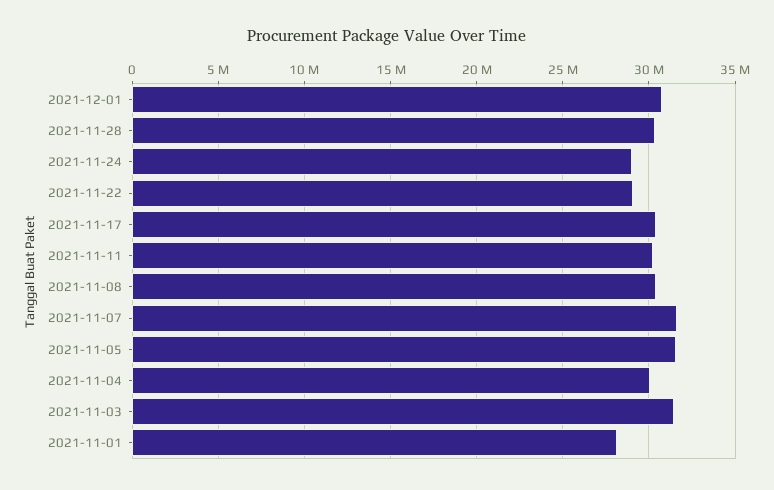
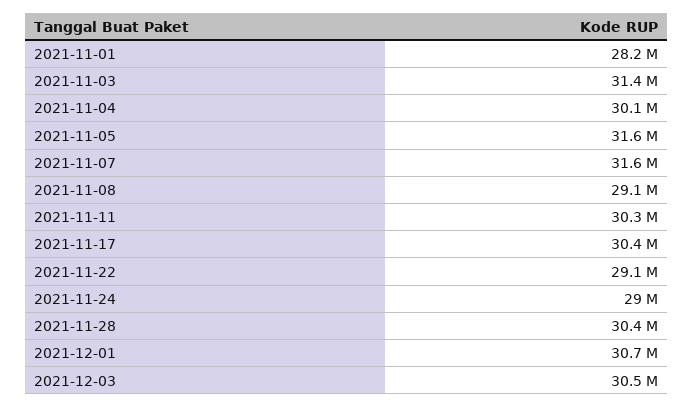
2021-11-08: 30500000 -> 29100000
2021-12-03: none -> 30500000

